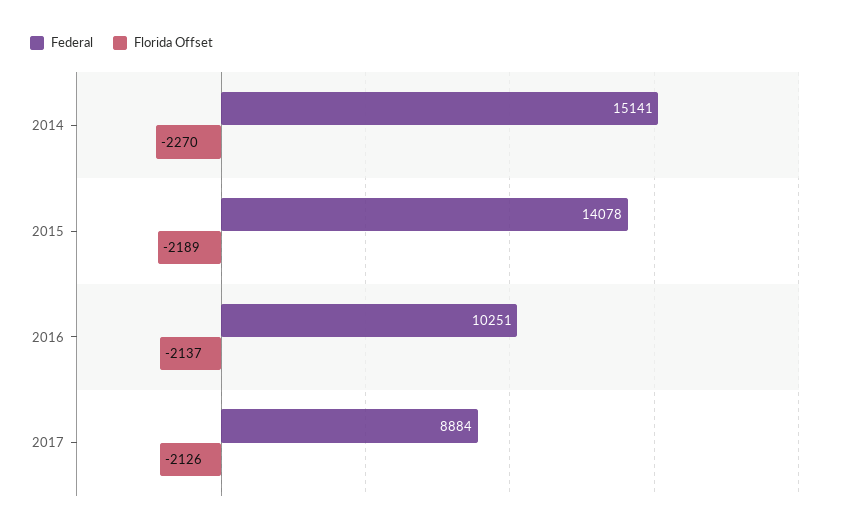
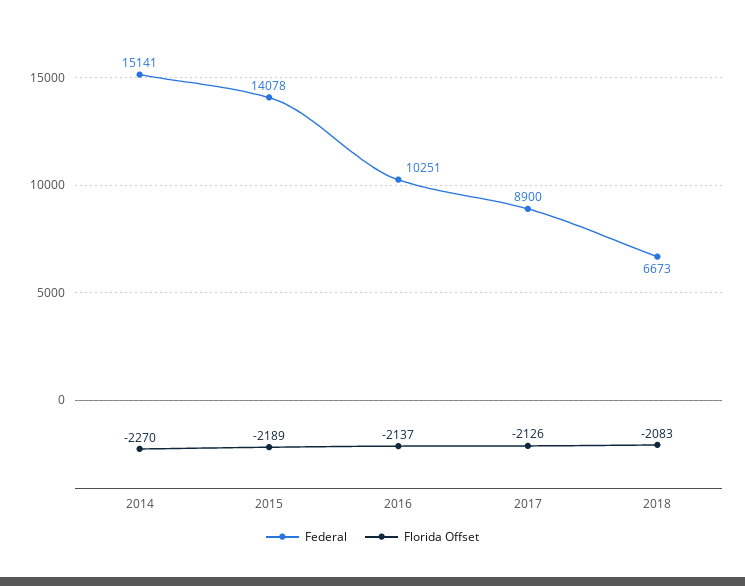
Federal, 2017: 8884 -> 8900
Federal, 2018: none -> 6673
Florida Offset, 2018: none -> -2083

